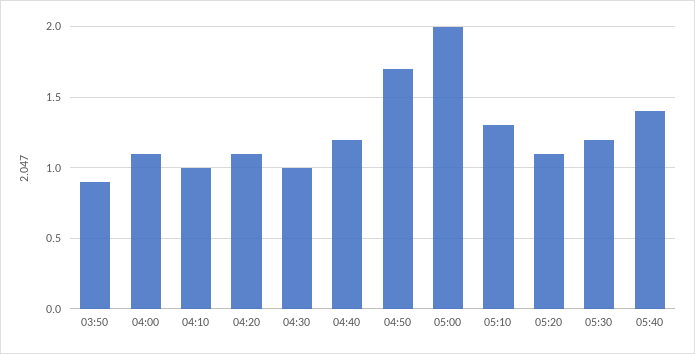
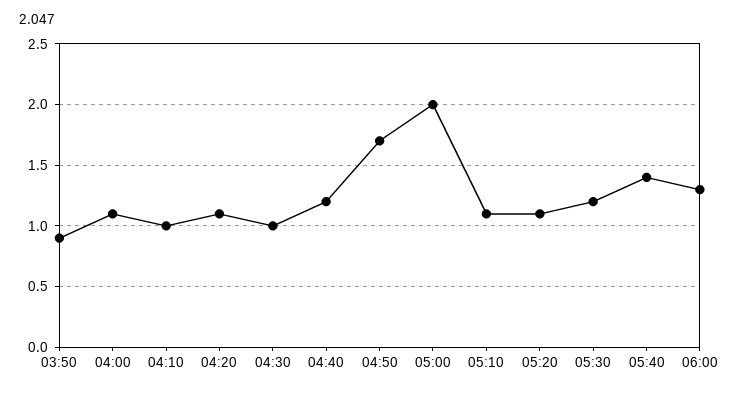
05:10: 1.3 -> 1.1
06:00: none -> 1.3

